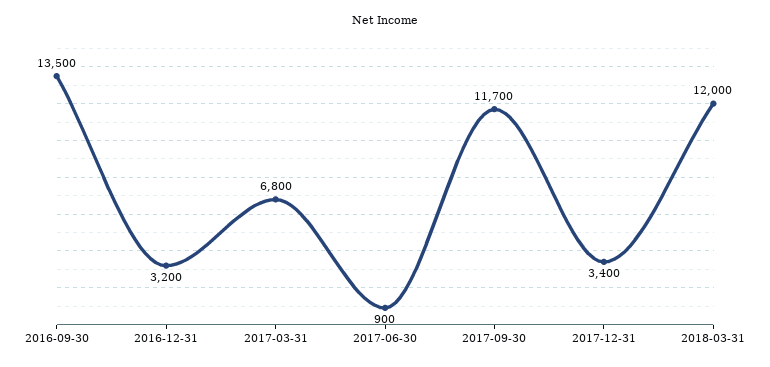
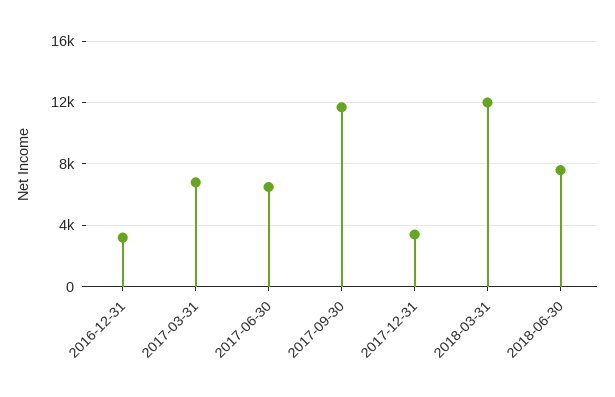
2016-09-30: 13500 -> none
2017-06-30: 900 -> 6500
2018-06-30: none -> 7500

